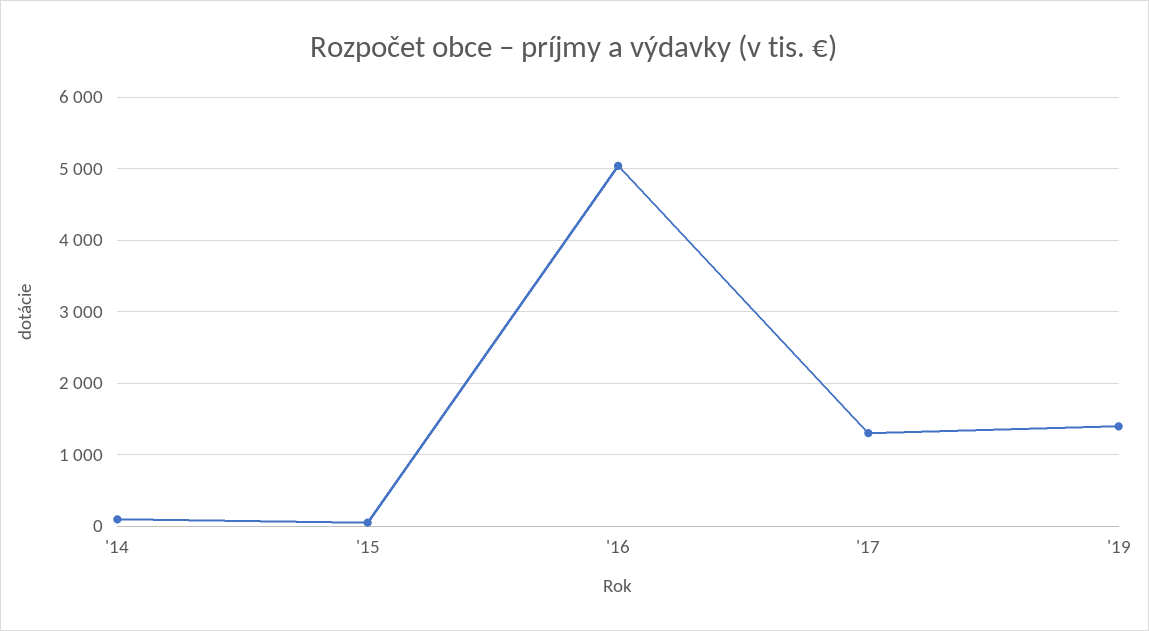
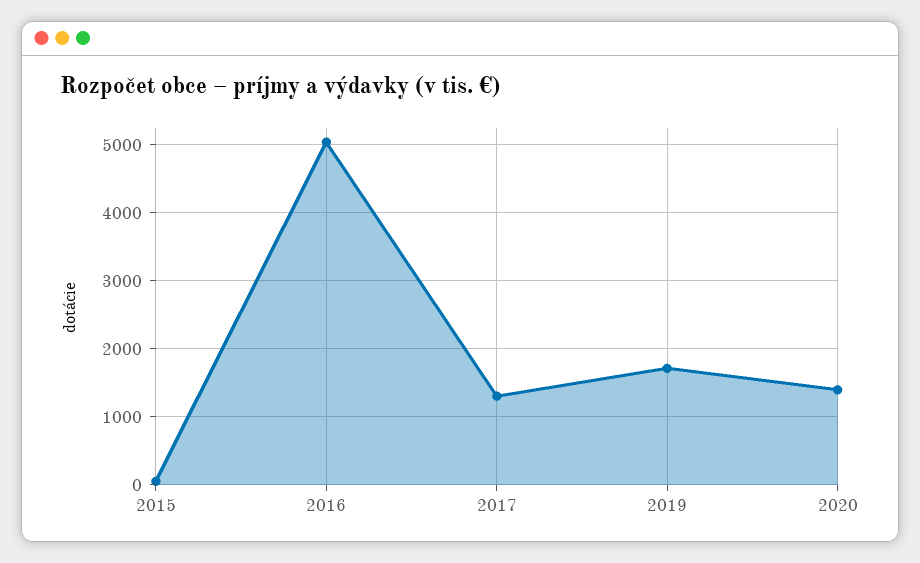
'14: 100 -> none
'19: 1400 -> 1700
2020: none -> 1400

